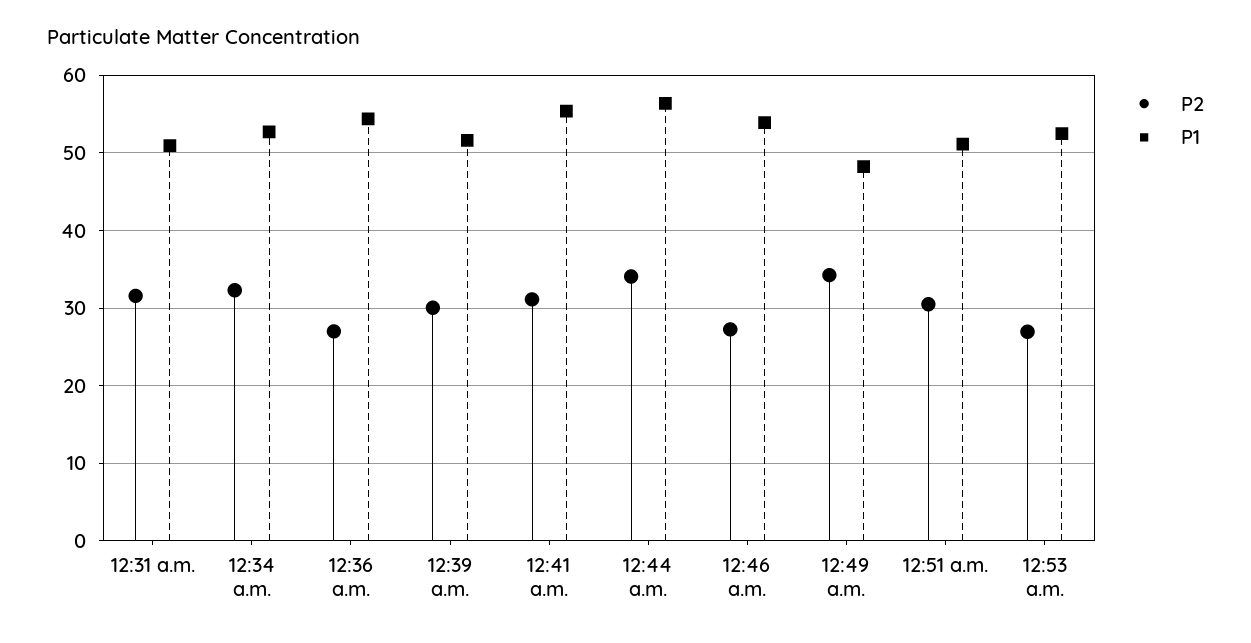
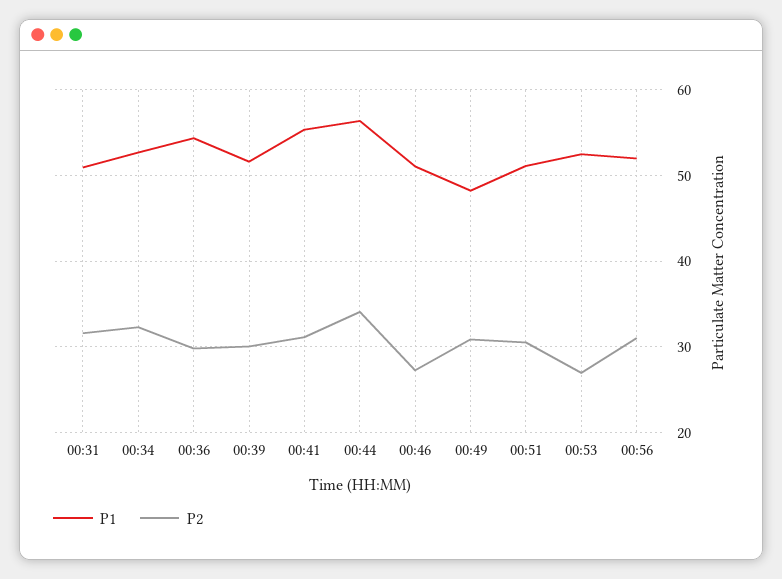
P2, 12:36 a.m.: 27 -> 30
P1, 12:46 a.m.: 54 -> 51
P2, 12:49 a.m.: 34 -> 31
P1, 00:56: none -> 52
P2, 00:56: none -> 31

